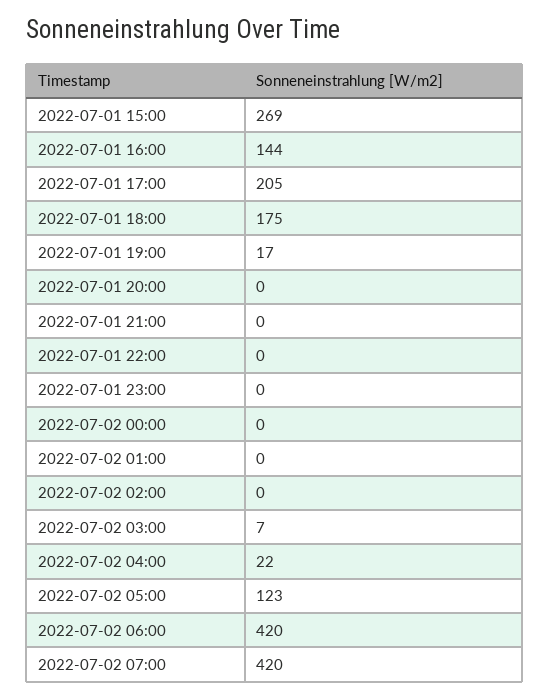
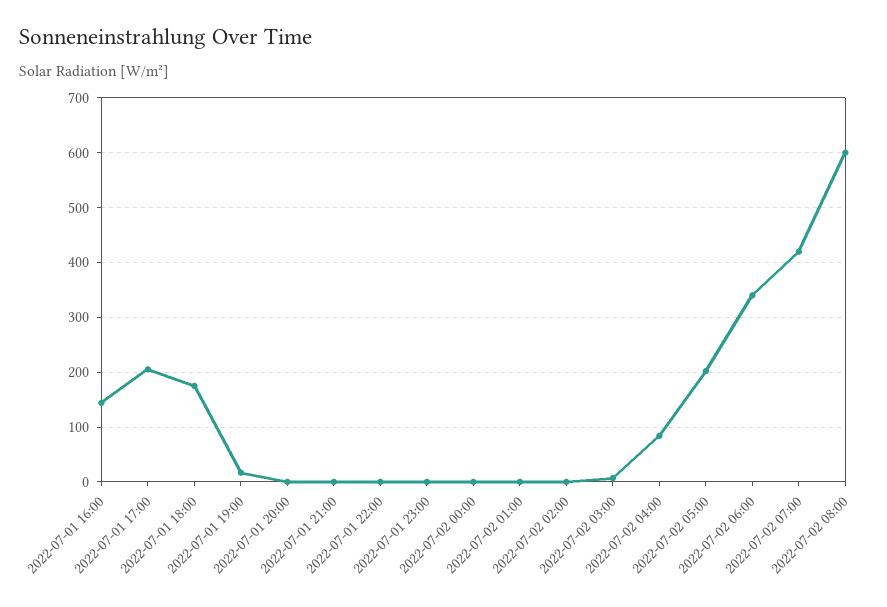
2022-07-01 15:00: 269 -> none
2022-07-02 04:00: 22 -> 80
2022-07-02 05:00: 123 -> 200
2022-07-02 06:00: 420 -> 340
2022-07-02 08:00: none -> 600

